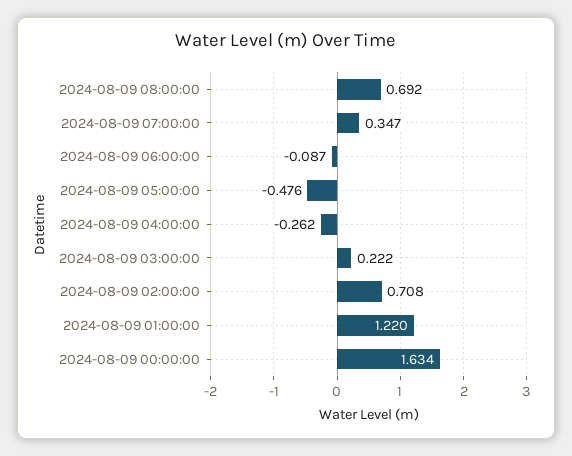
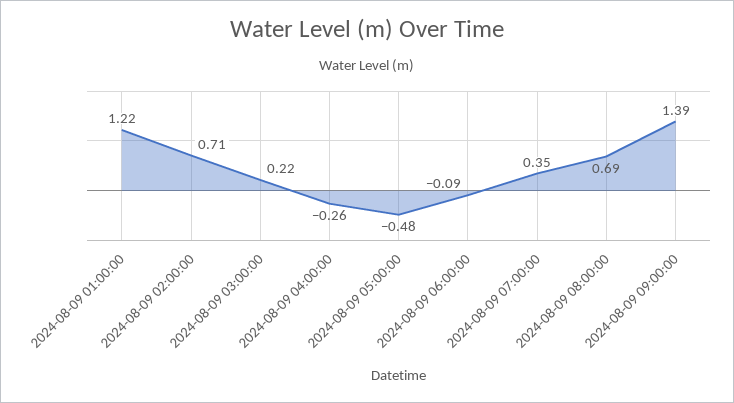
2024-08-09 00:00:00: 1.634 -> none
2024-08-09 09:00:00: none -> 1.39

